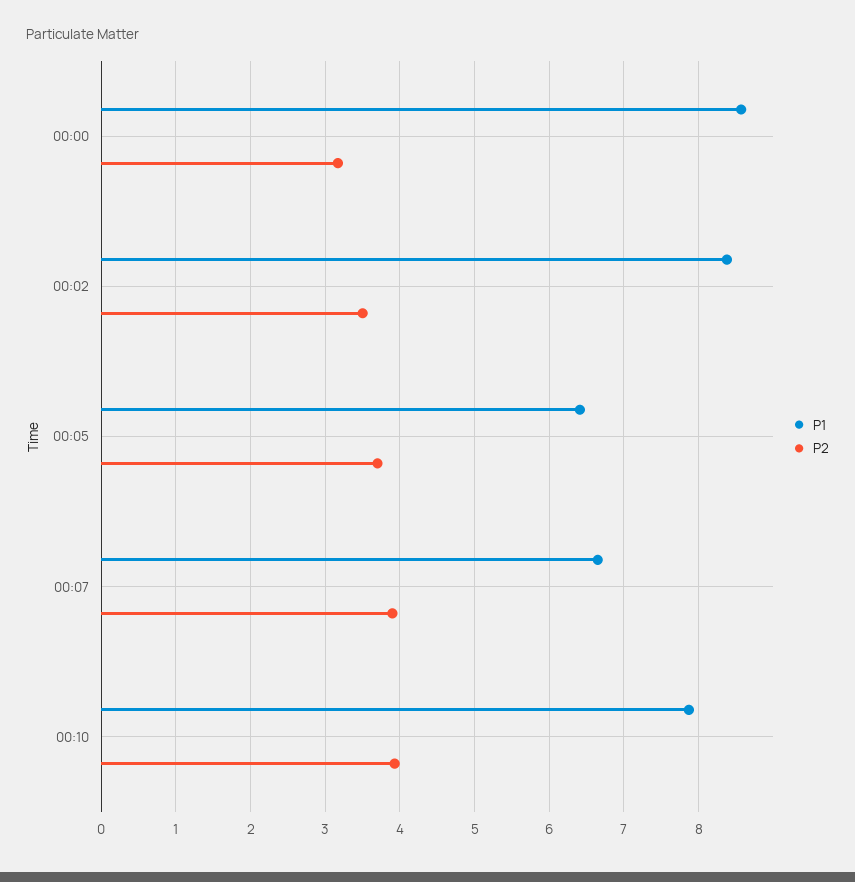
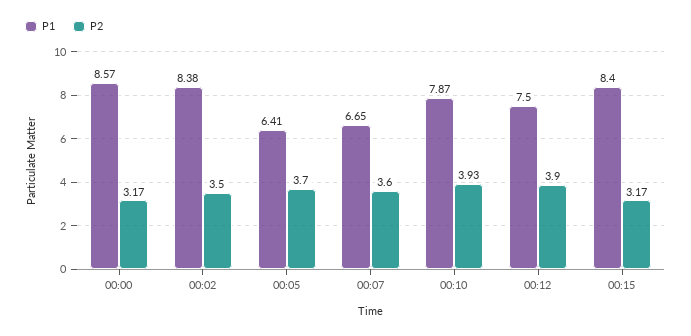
P2, 00:07: 3.9 -> 3.6
P1, 00:12: none -> 7.5
P2, 00:12: none -> 3.9
P1, 00:15: none -> 8.4
P2, 00:15: none -> 3.17

